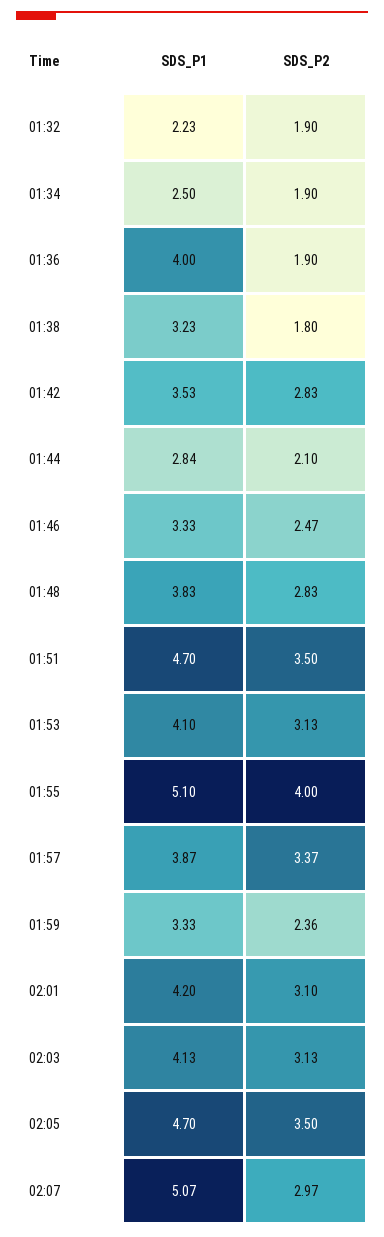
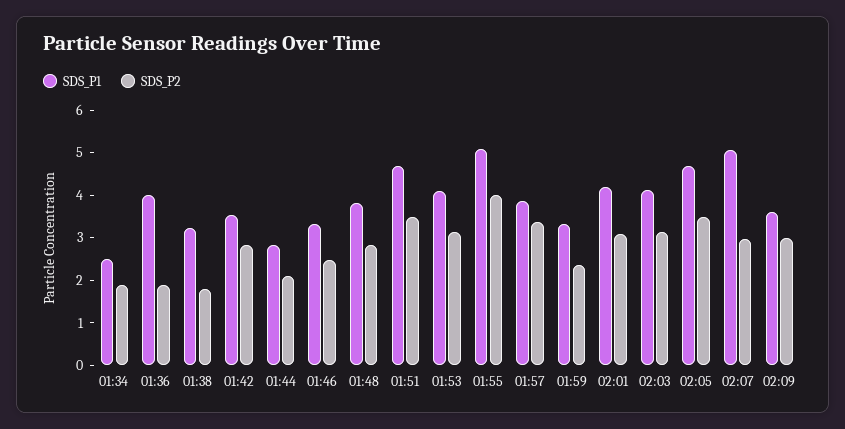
SDS_P1, 01:32: 2.23 -> none
SDS_P2, 01:32: 1.9 -> none
SDS_P1, 02:09: none -> 3.6
SDS_P2, 02:09: none -> 3

